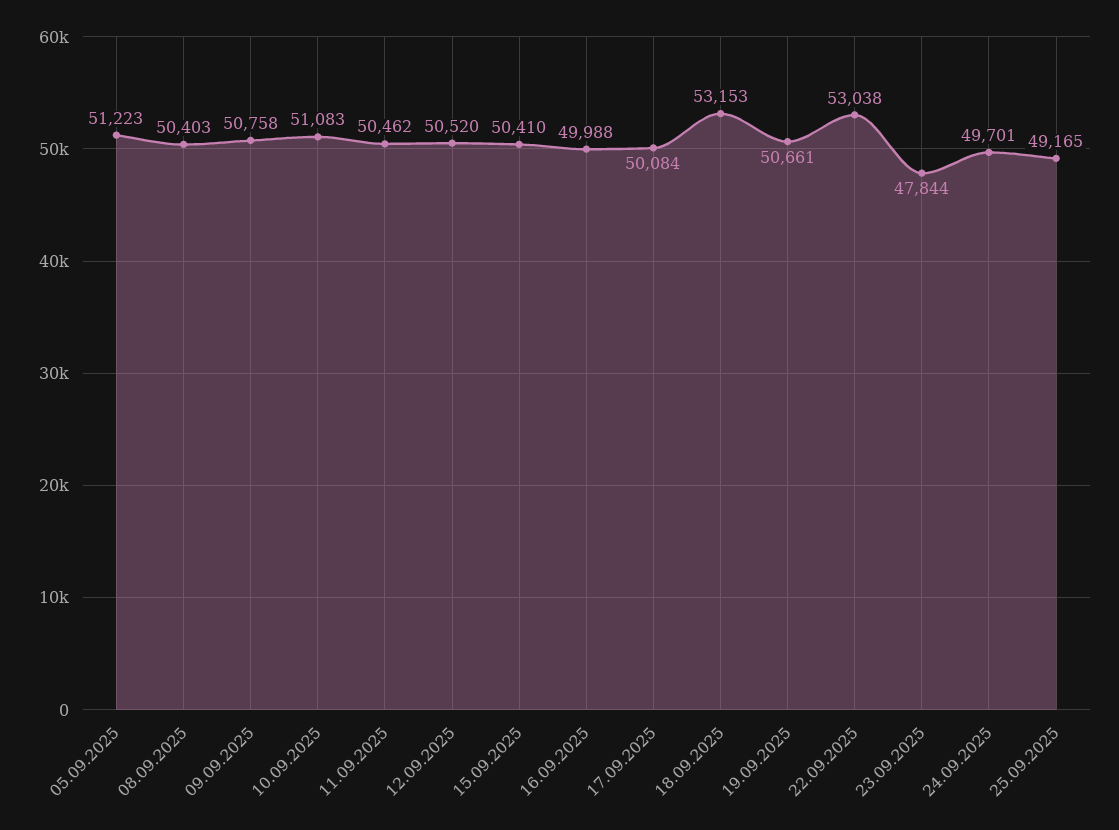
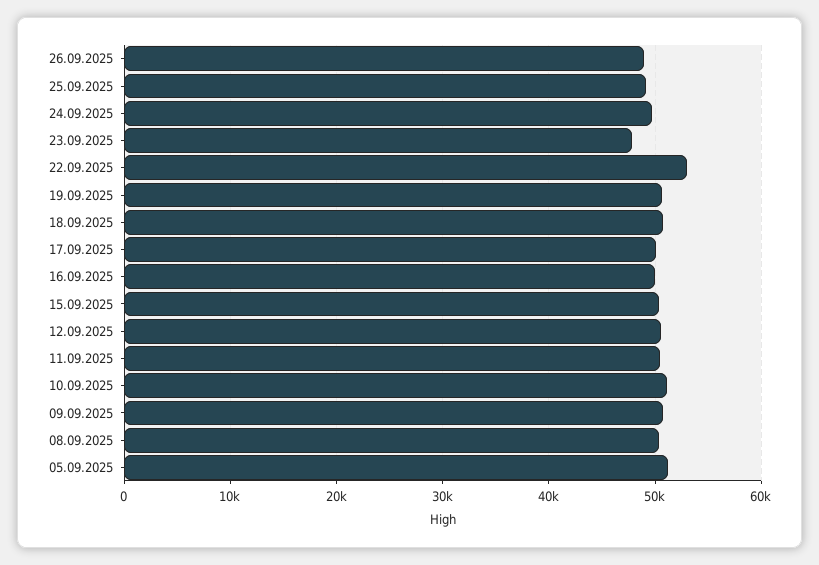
18.09.2025: 53153 -> 51000
26.09.2025: none -> 49000

